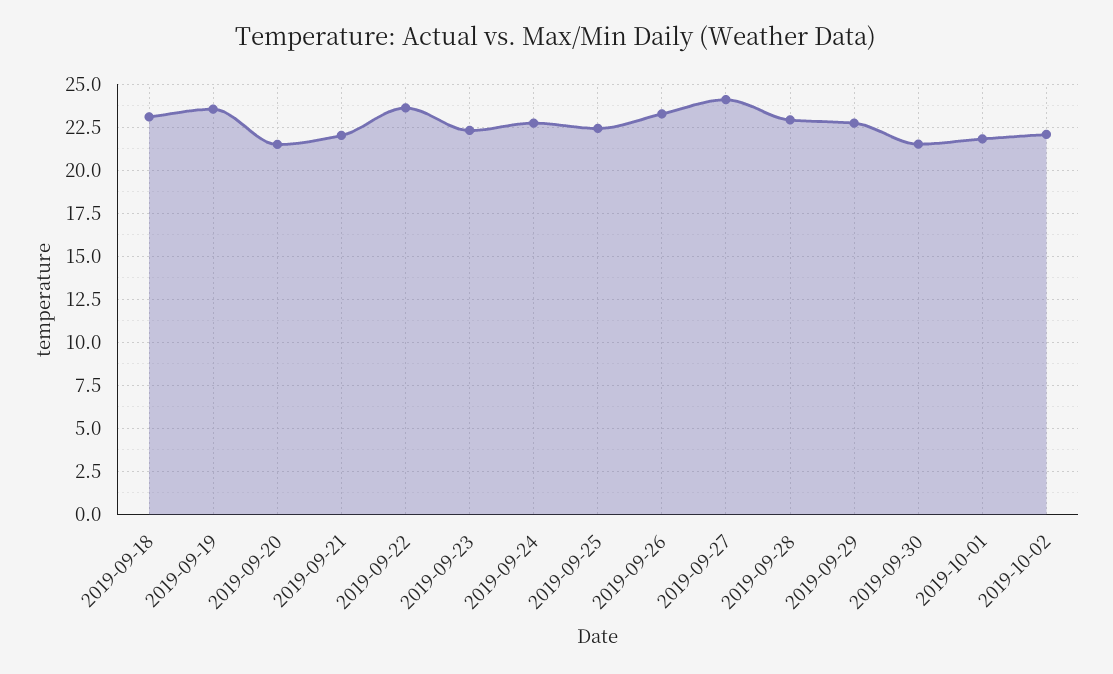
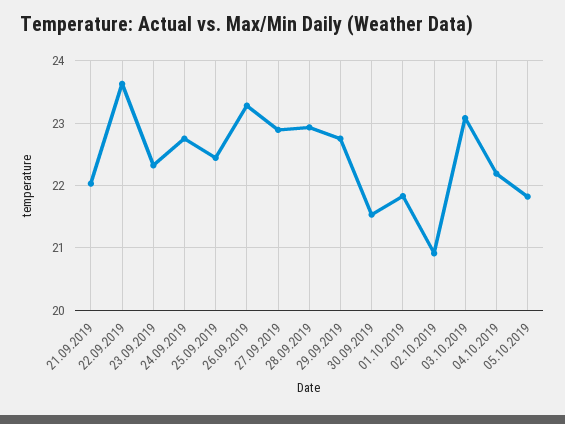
2019-09-18: 23 -> none
2019-09-19: 23.5 -> none
2019-09-20: 21.5 -> none
2019-09-27: 24 -> 22.9
2019-10-02: 22 -> 20.9
03.10.2019: none -> 23.1
04.10.2019: none -> 22.2
05.10.2019: none -> 21.8

